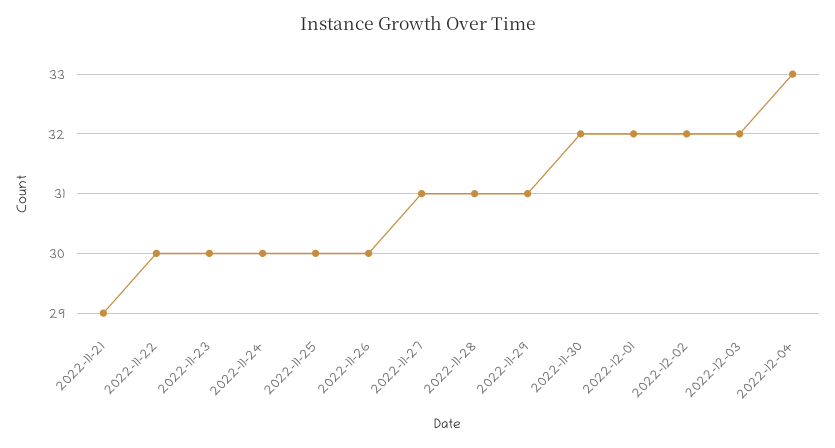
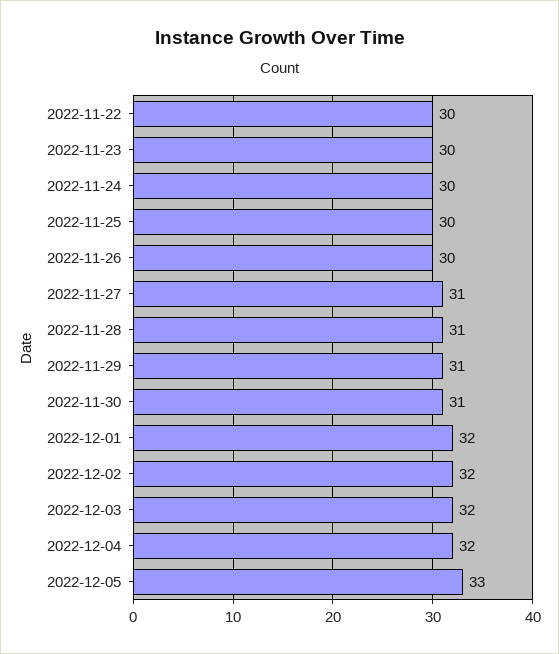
2022-11-21: 29 -> none
2022-11-30: 32 -> 31
2022-12-04: 33 -> 32
2022-12-05: none -> 33

